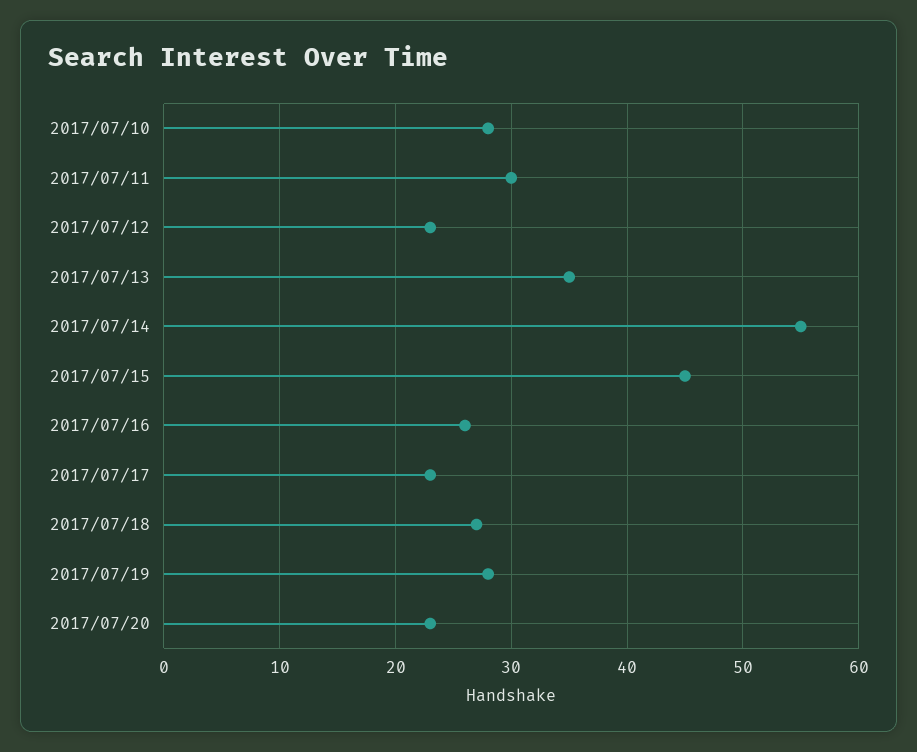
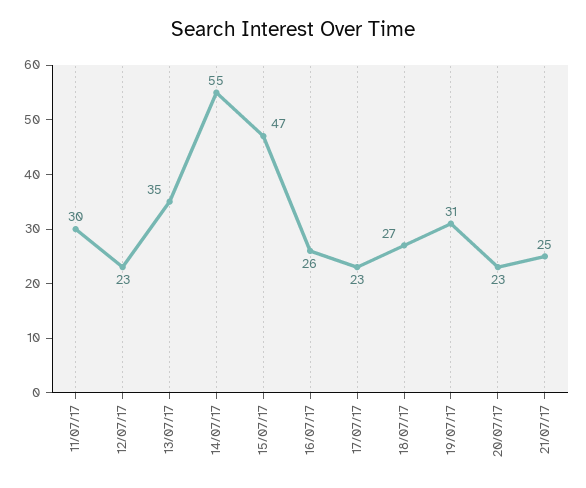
2017/07/10: 28 -> none
2017/07/15: 45 -> 47
2017/07/19: 28 -> 31
21/07/17: none -> 25

